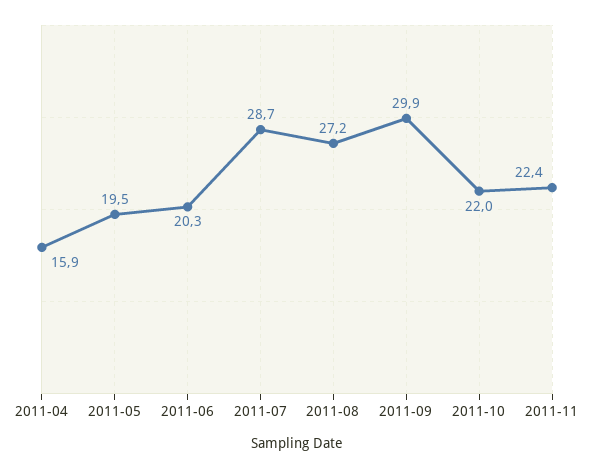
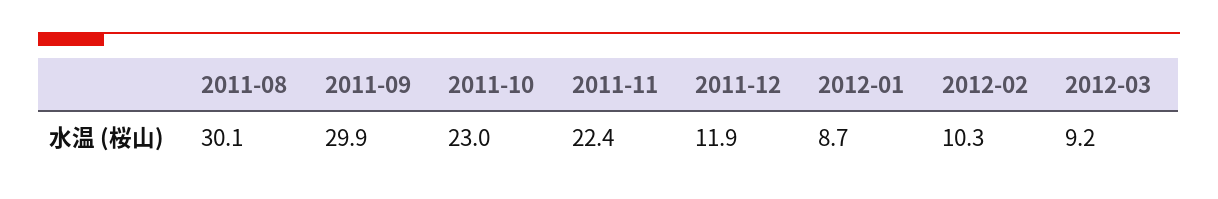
2011-04: 15.9 -> none
2011-05: 19.5 -> none
2011-06: 20.3 -> none
2011-07: 28.7 -> none
2011-08: 27.2 -> 30.1
2011-10: 22 -> 23
2011-12: none -> 11.9
2012-01: none -> 8.7
2012-02: none -> 10.3
2012-03: none -> 9.2

